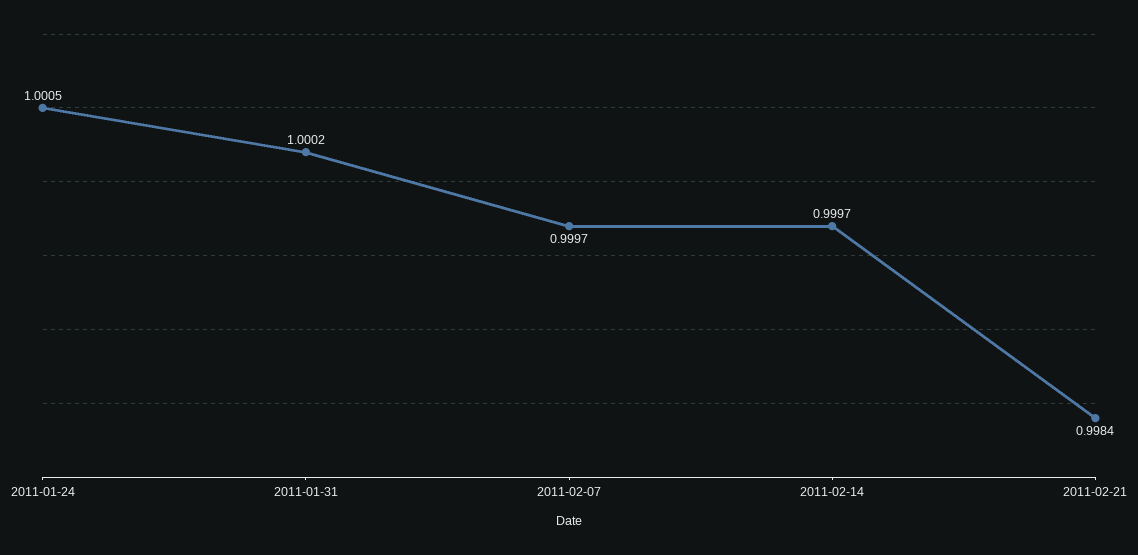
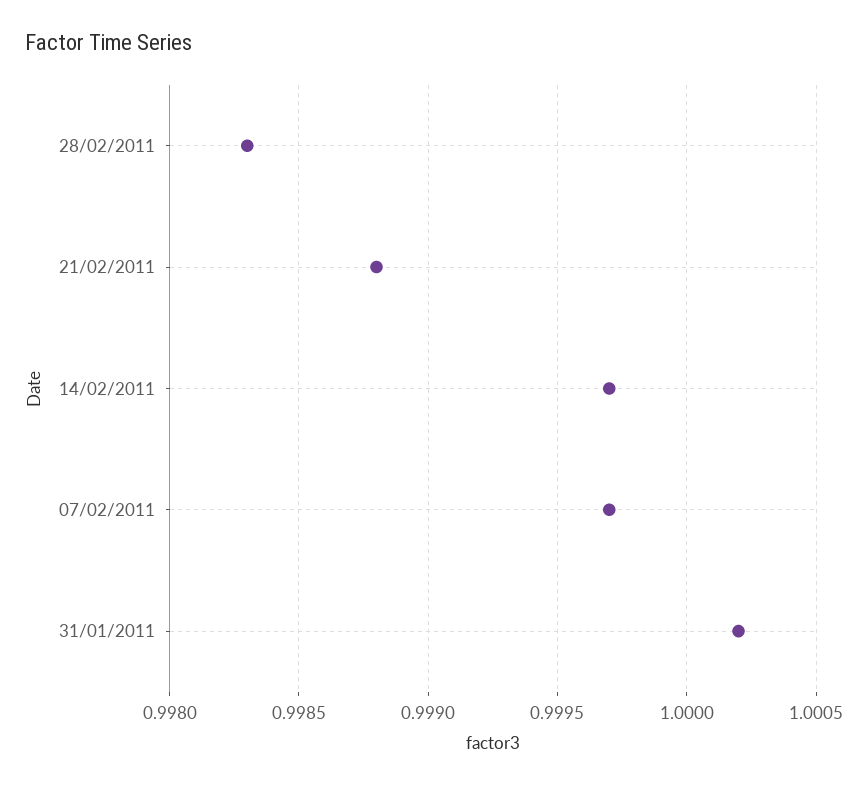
2011-01-24: 1.0005 -> none
2011-02-21: 0.9984 -> 0.9988
28/02/2011: none -> 0.9983

